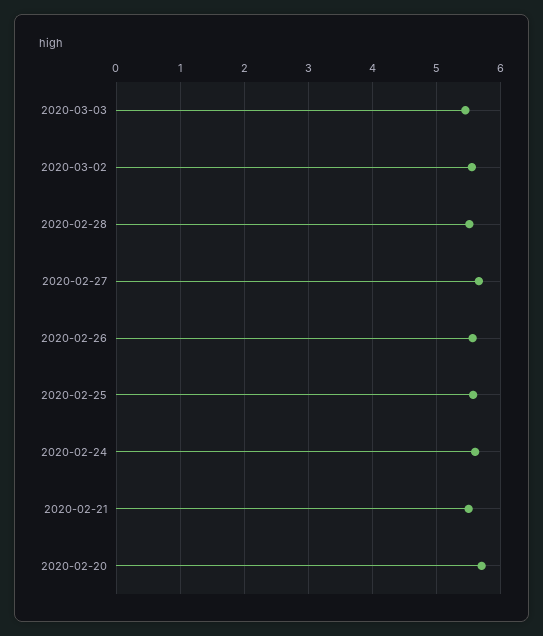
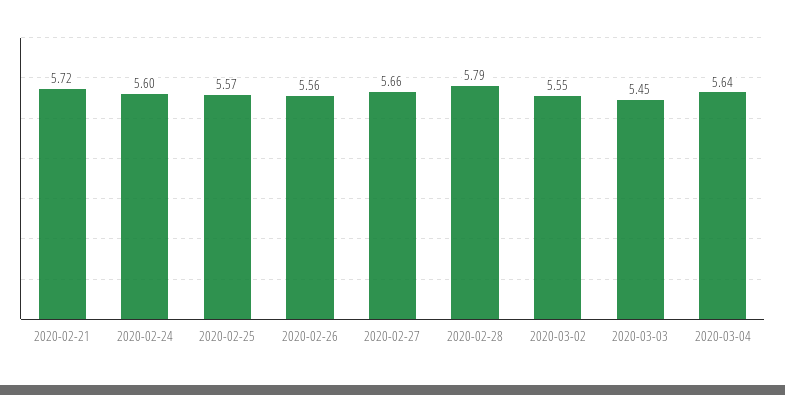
2020-02-28: 5.5 -> 5.79
2020-02-21: 5.5 -> 5.72
2020-02-20: 5.7 -> none
2020-03-04: none -> 5.64

